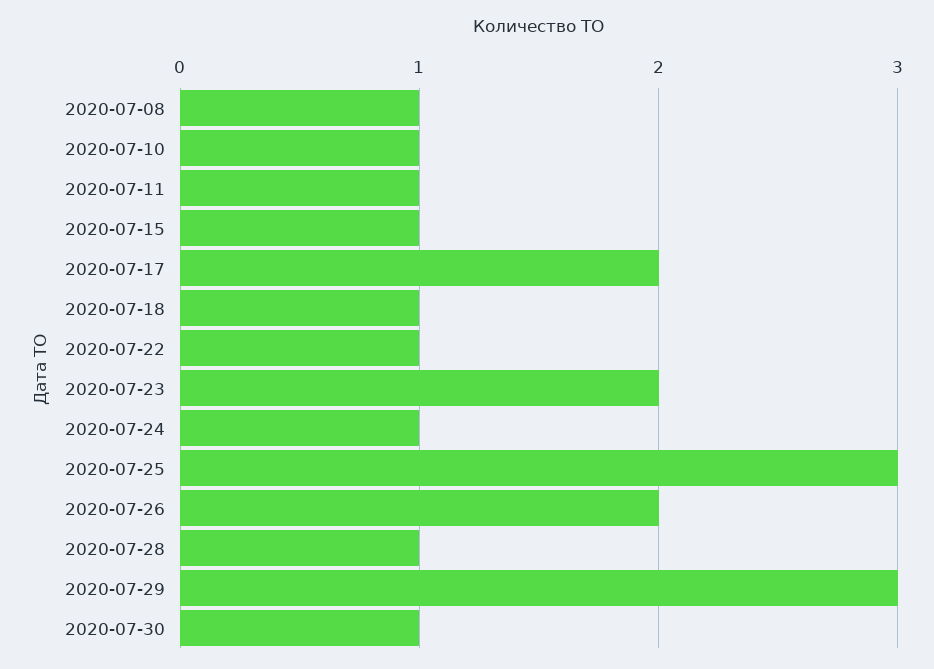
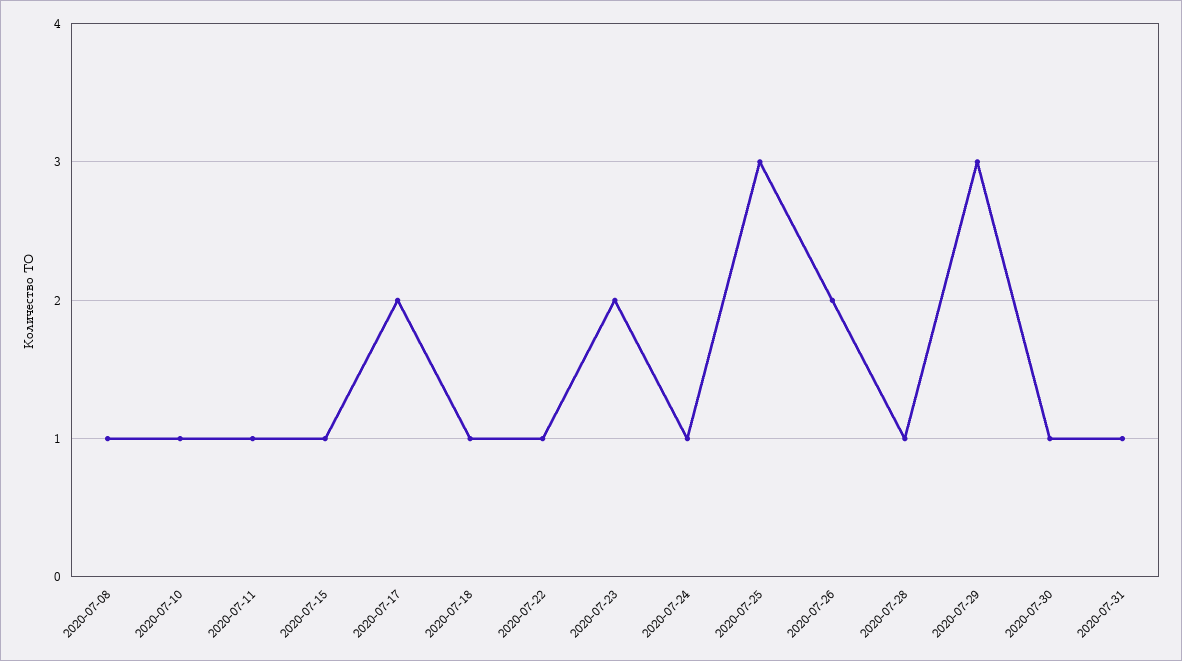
2020-07-31: none -> 1

